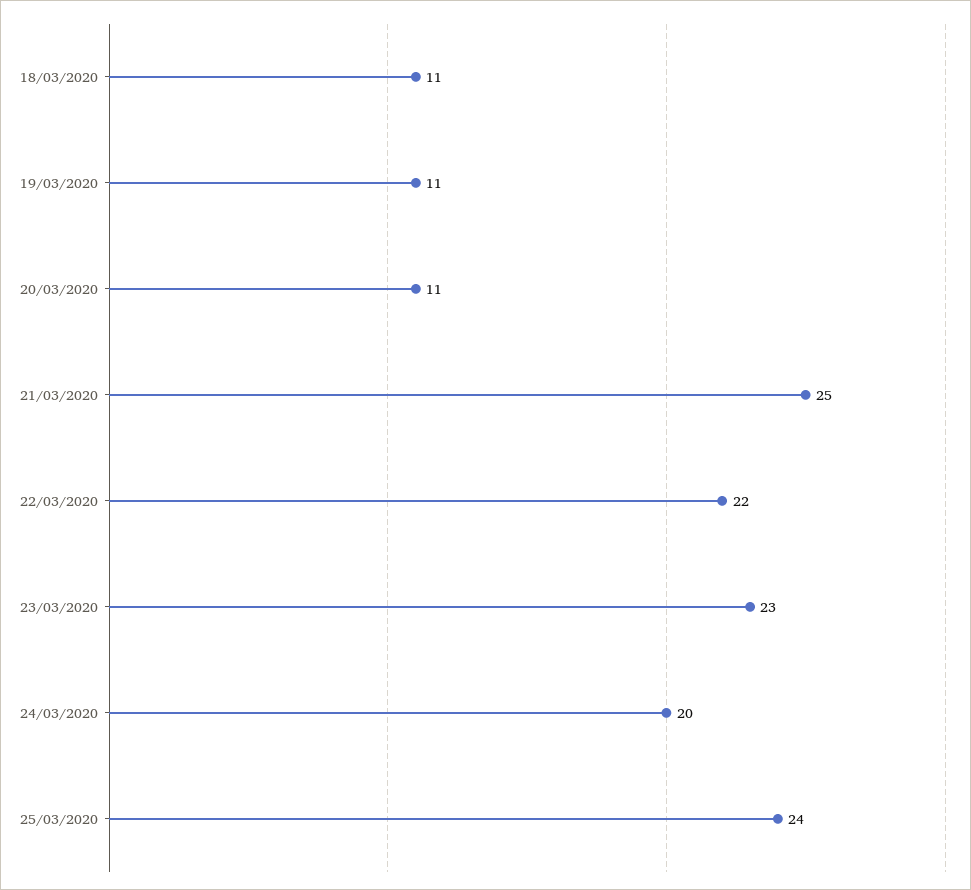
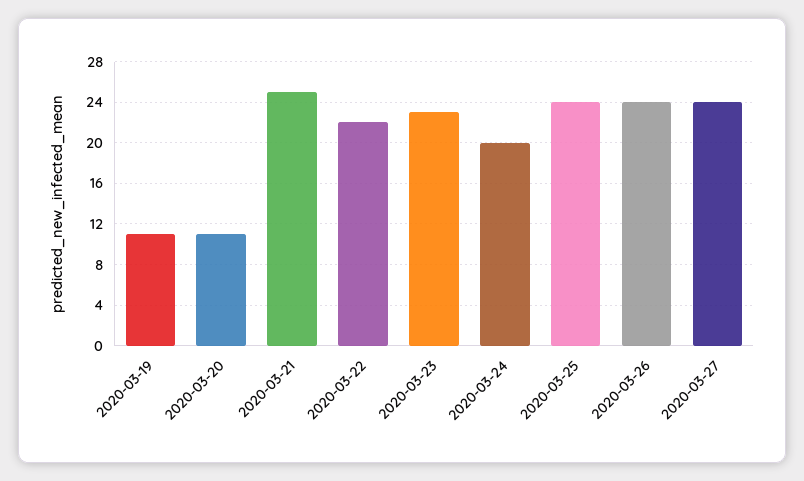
18/03/2020: 11 -> none
2020-03-26: none -> 24
2020-03-27: none -> 24

